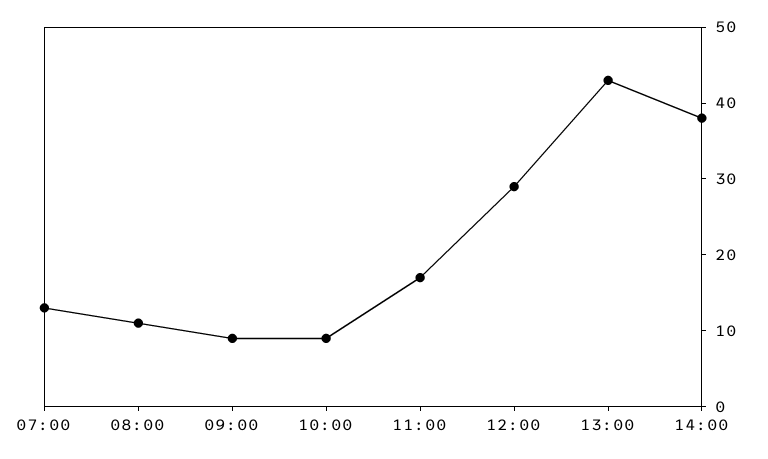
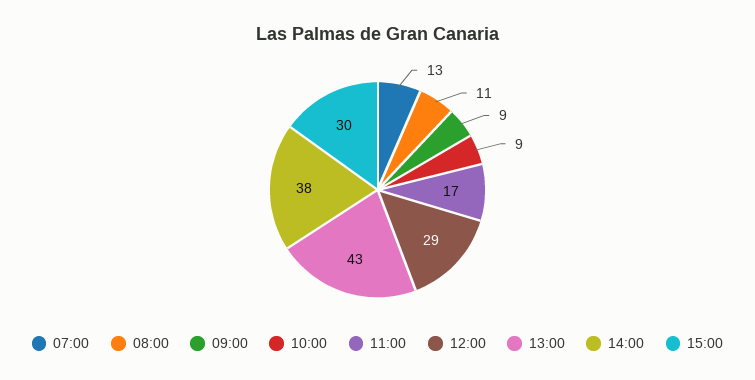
15:00: none -> 30

